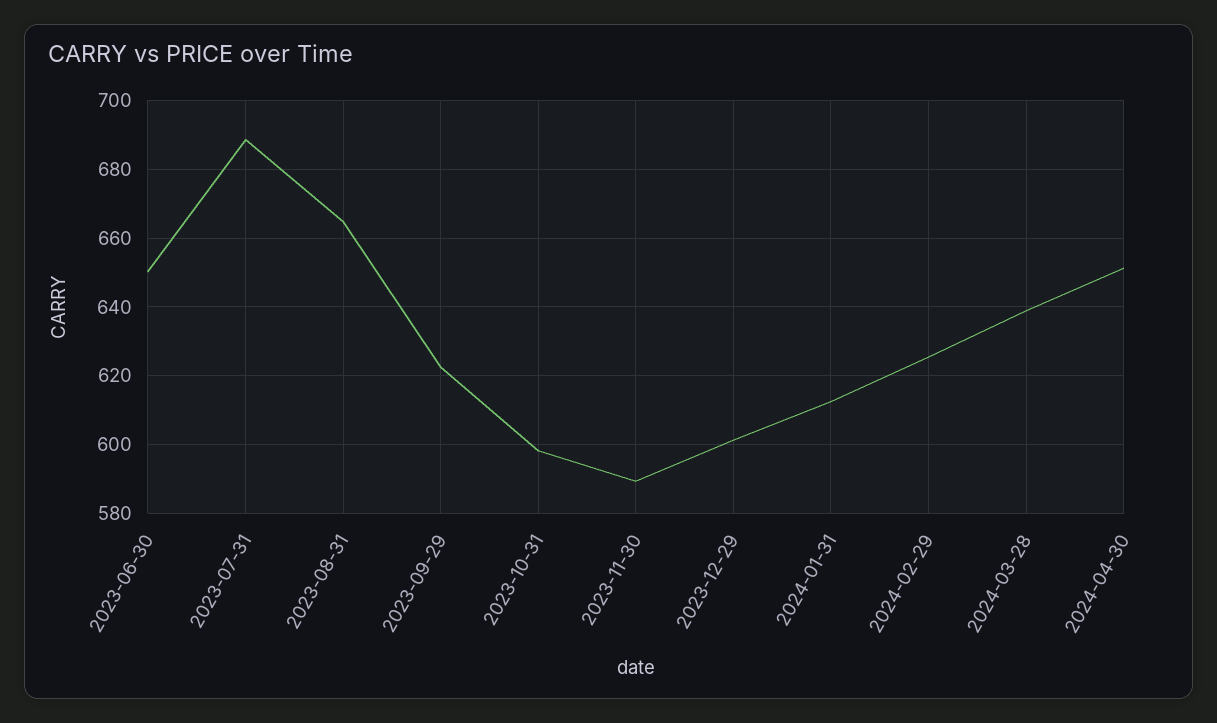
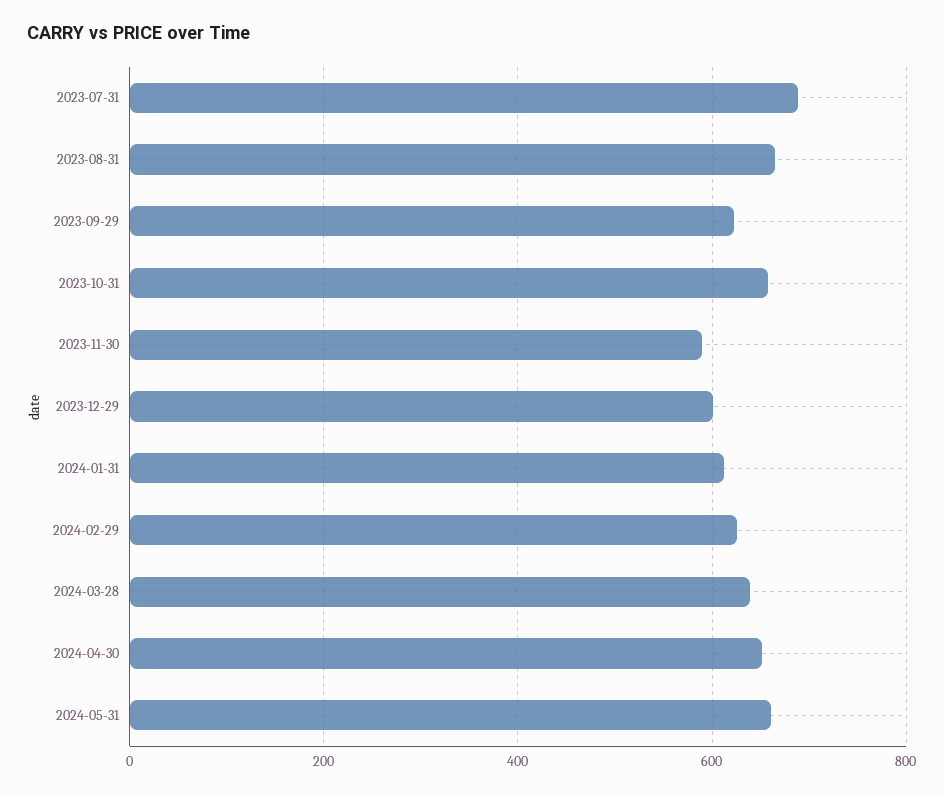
2023-06-30: 650 -> none
2023-10-31: 598 -> 660
2024-05-31: none -> 660

